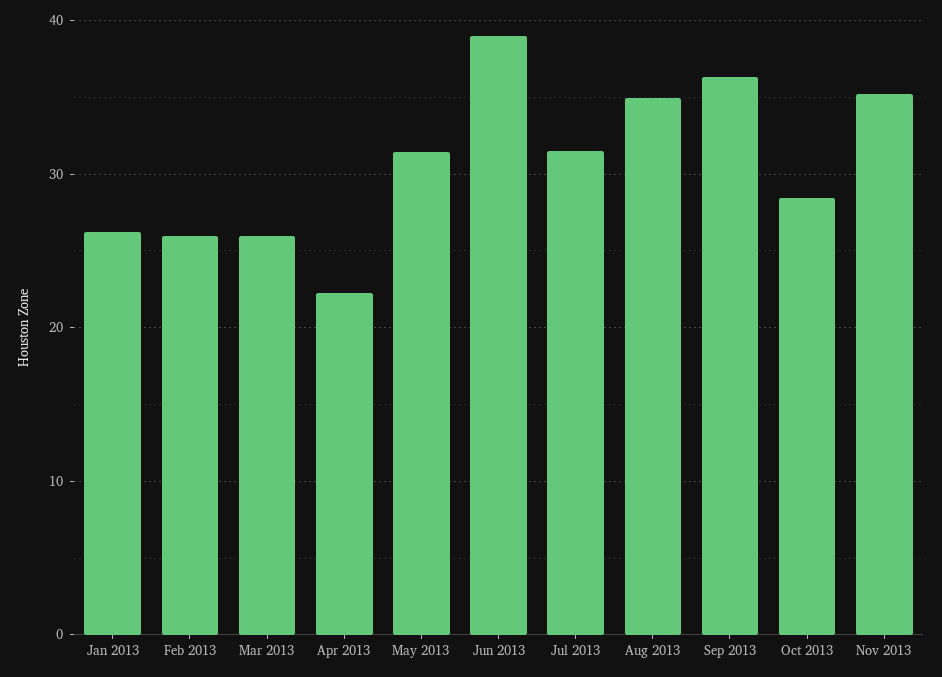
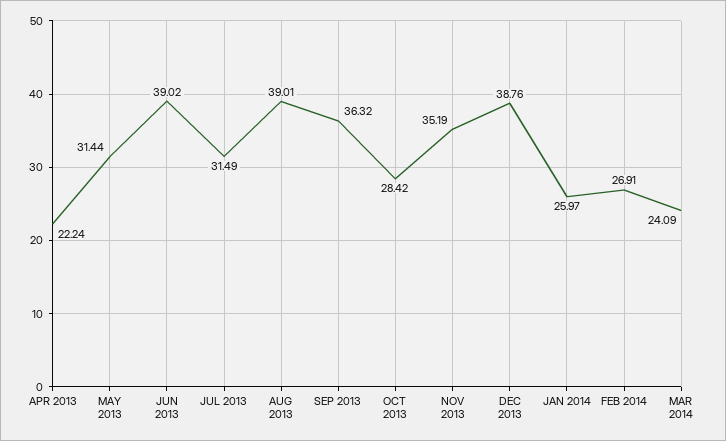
Jan 2013: 26 -> none
Feb 2013: 26 -> none
Mar 2013: 26 -> none
Aug 2013: 35 -> 39.01
DEC 2013: none -> 38.76
JAN 2014: none -> 25.97
FEB 2014: none -> 26.91
MAR 2014: none -> 24.09

